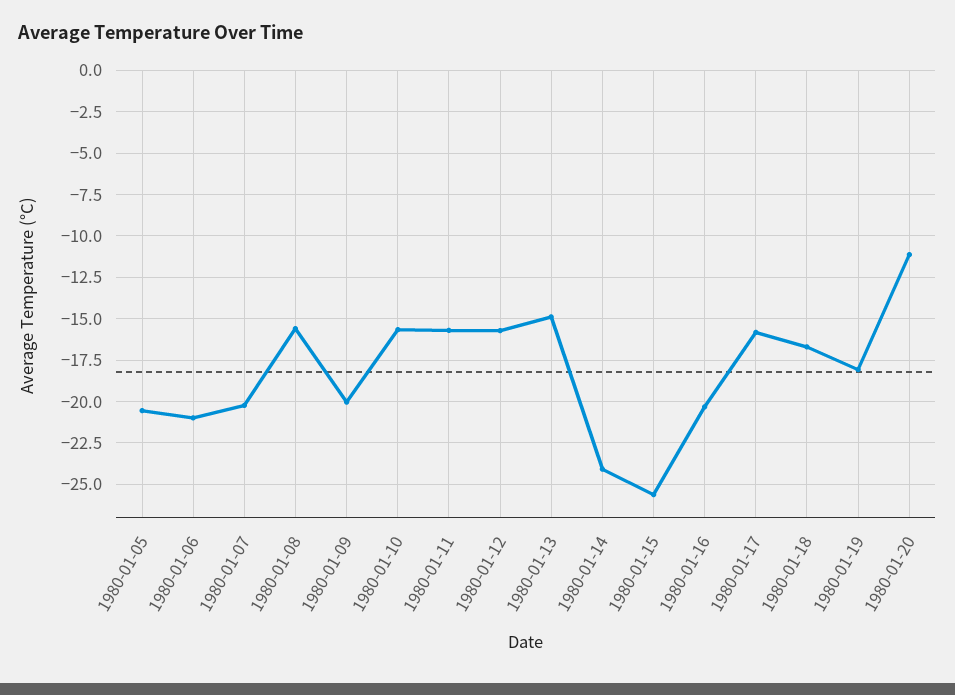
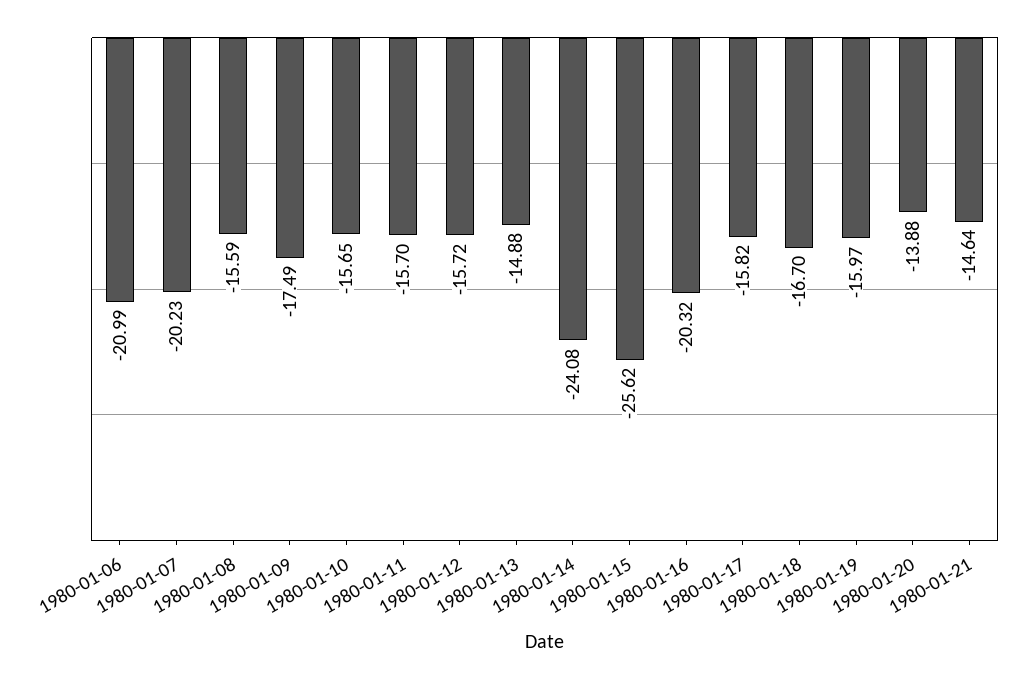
1980-01-05: -20.5 -> none
1980-01-09: -20 -> -17.49
1980-01-19: -18 -> -15.97
1980-01-20: -11 -> -13.88
1980-01-21: none -> -14.64

